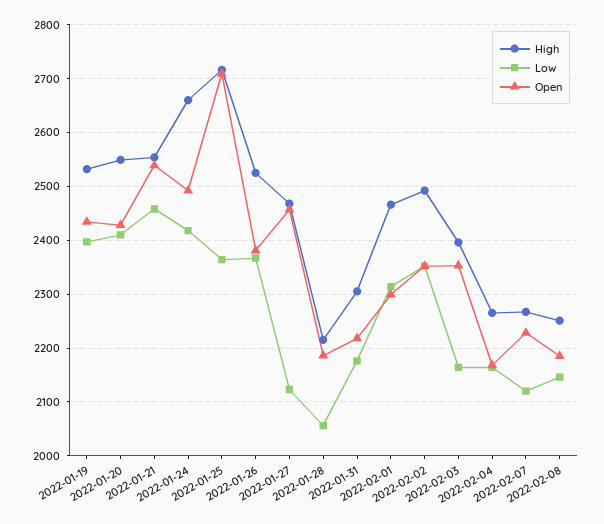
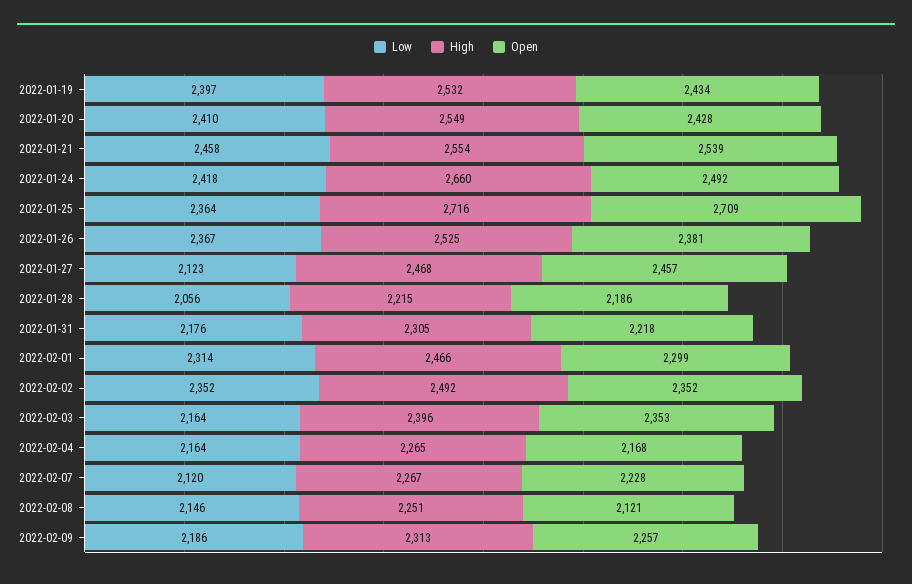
Open, 2022-02-08: 2180 -> 2121
Low, 2022-02-09: none -> 2186
High, 2022-02-09: none -> 2313
Open, 2022-02-09: none -> 2257

